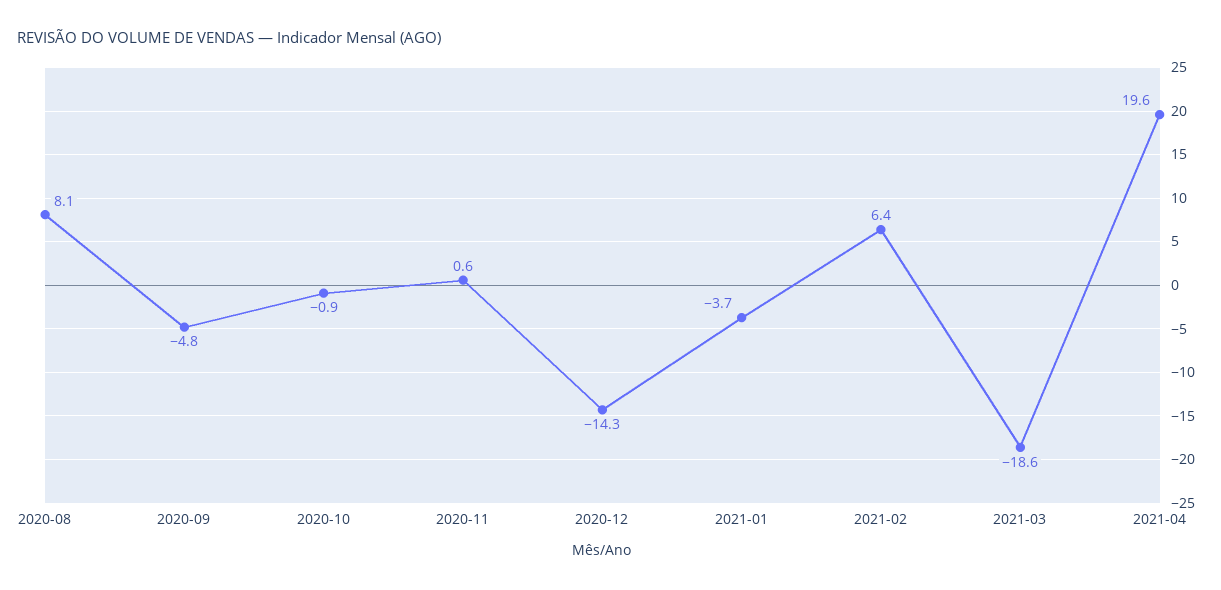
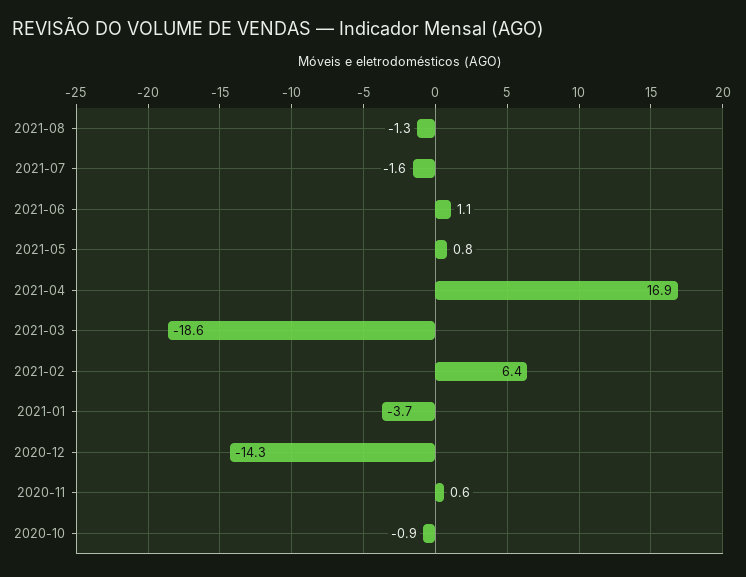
2020-08: 8.1 -> none
2020-09: -4.8 -> none
2021-04: 19.6 -> 16.9
2021-08: none -> -1.3
2021-07: none -> -1.6
2021-06: none -> 1.1
2021-05: none -> 0.8

